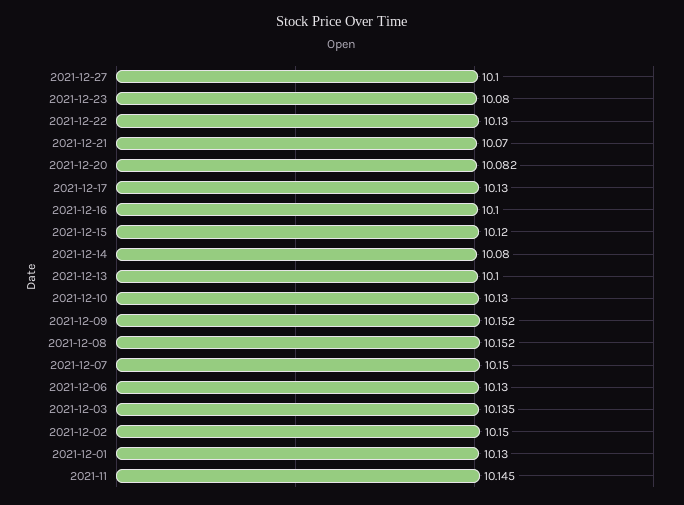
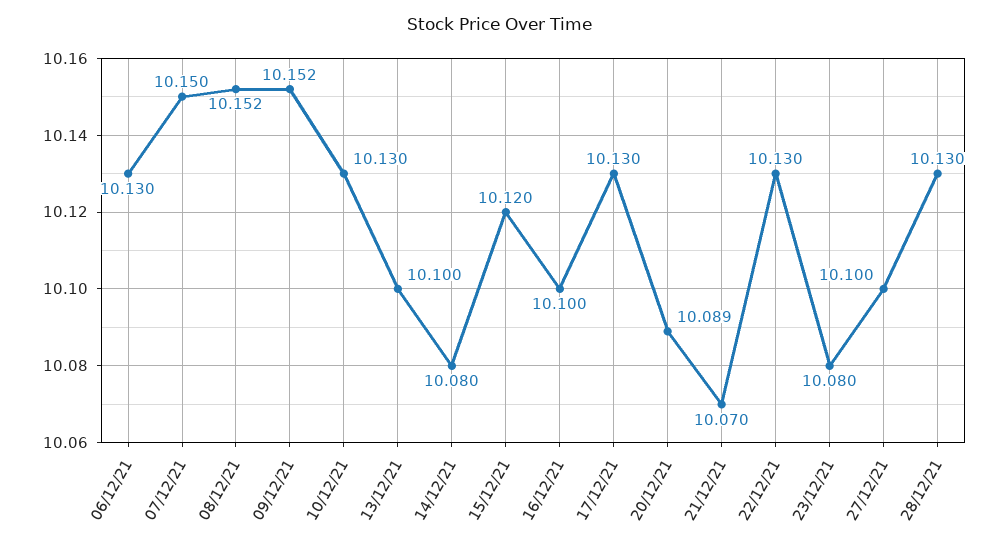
2021-12-20: 10.082 -> 10.089
2021-12-03: 10.135 -> none
2021-12-02: 10.15 -> none
2021-12-01: 10.13 -> none
2021-11: 10.145 -> none
28/12/21: none -> 10.13

